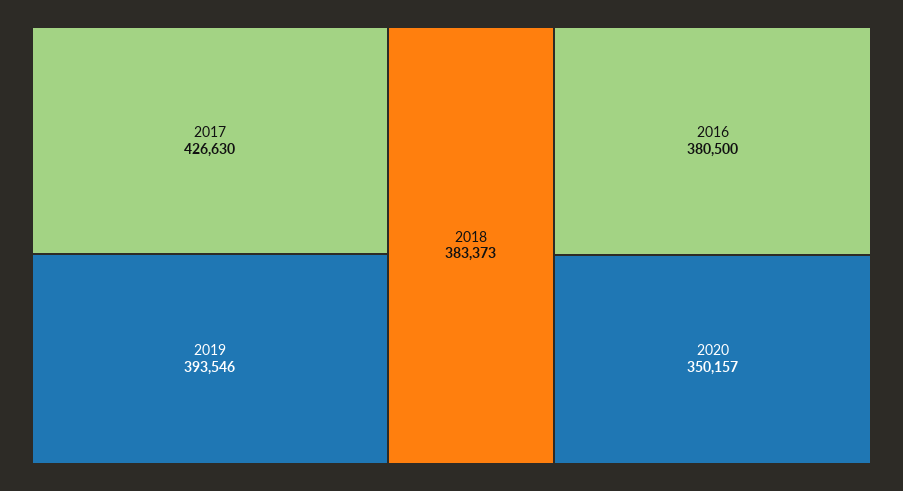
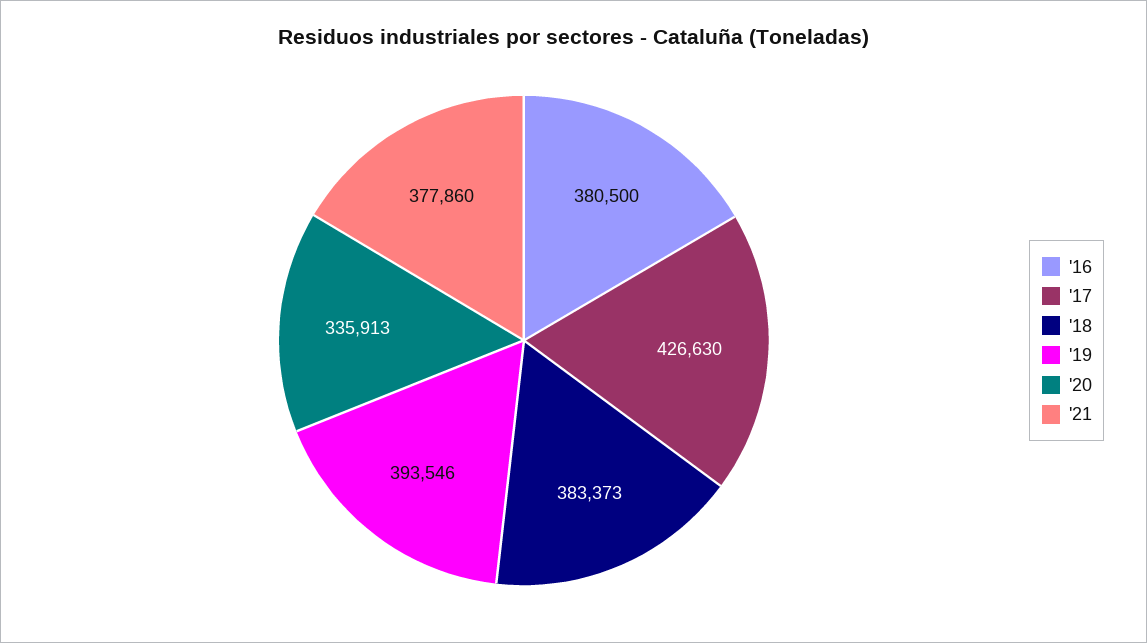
2020: 350157 -> 335913
'21: none -> 377860

